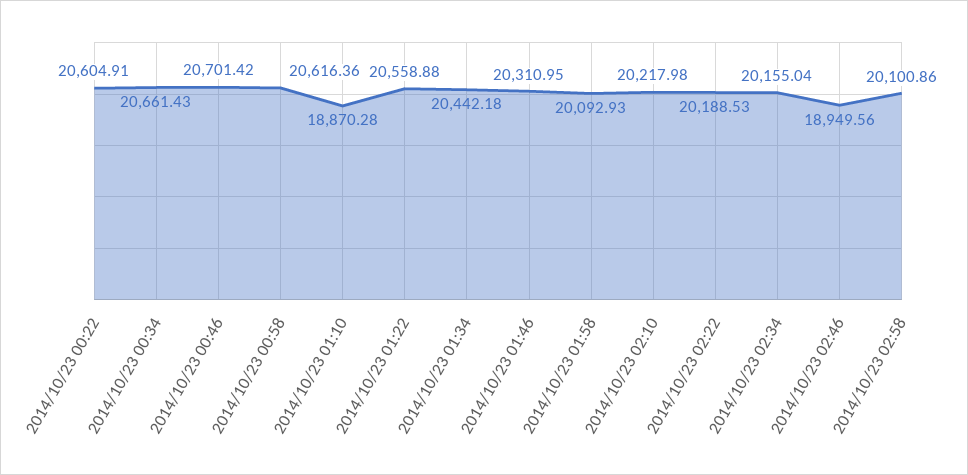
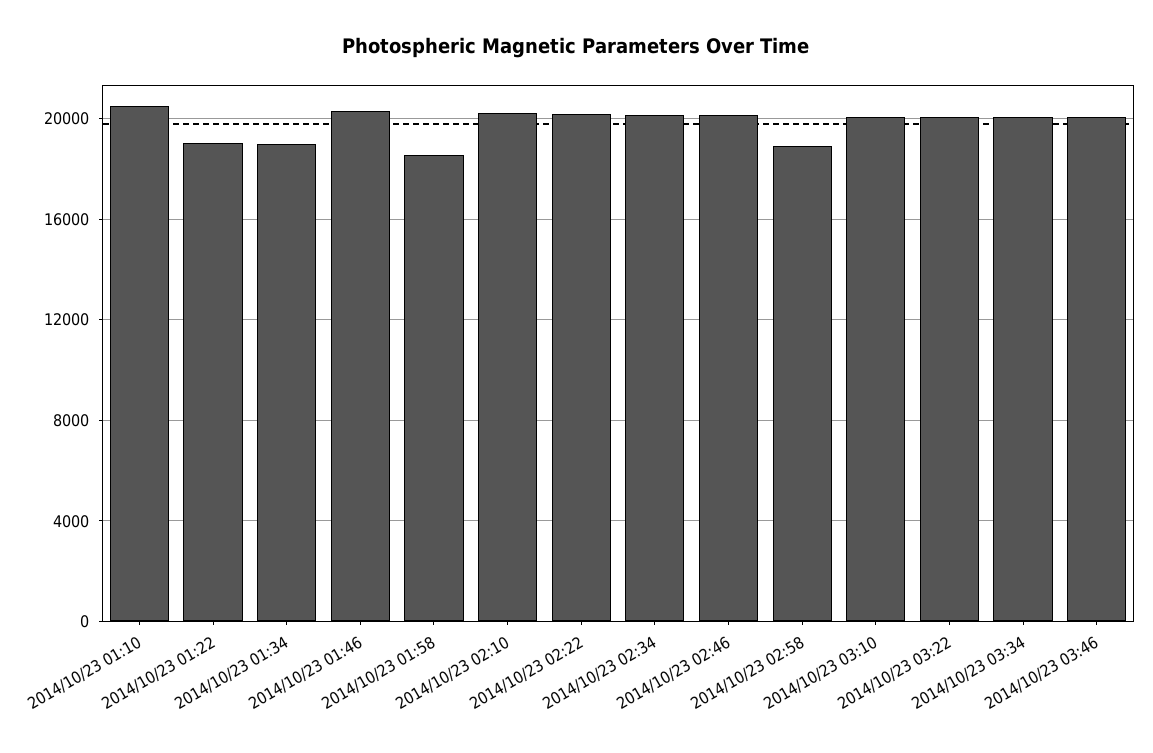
2014/10/23 00:22: 20604.91 -> none
2014/10/23 00:34: 20661.43 -> none
2014/10/23 00:46: 20701.42 -> none
2014/10/23 00:58: 20616.36 -> none
2014/10/23 01:10: 18870.28 -> 20500
2014/10/23 01:22: 20558.88 -> 19000
2014/10/23 01:34: 20442.18 -> 19000
2014/10/23 01:58: 20092.93 -> 18500
2014/10/23 02:46: 18949.56 -> 20000
2014/10/23 02:58: 20100.86 -> 19000
2014/10/23 03:10: none -> 20000
2014/10/23 03:22: none -> 20000
2014/10/23 03:34: none -> 20000
2014/10/23 03:46: none -> 20000

